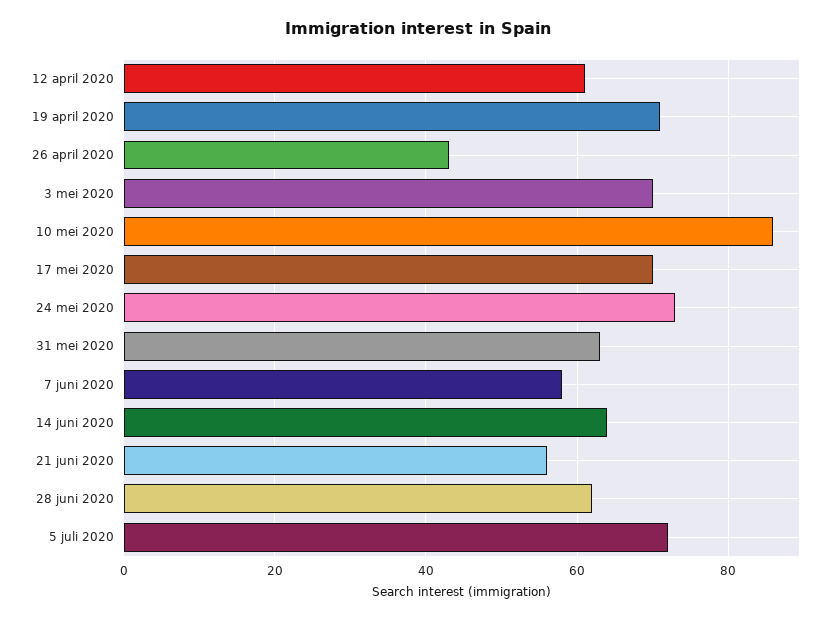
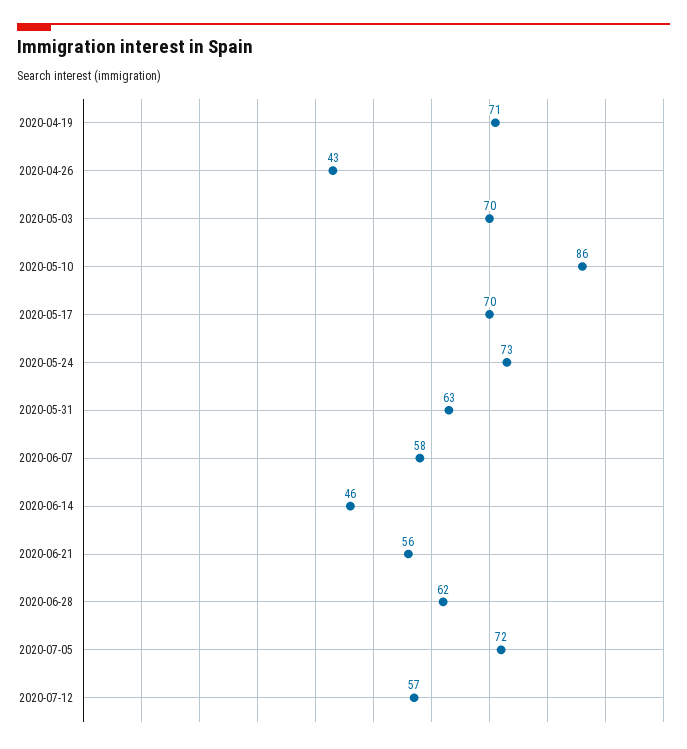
12 april 2020: 60 -> none
14 juni 2020: 65 -> 46
2020-07-12: none -> 57

